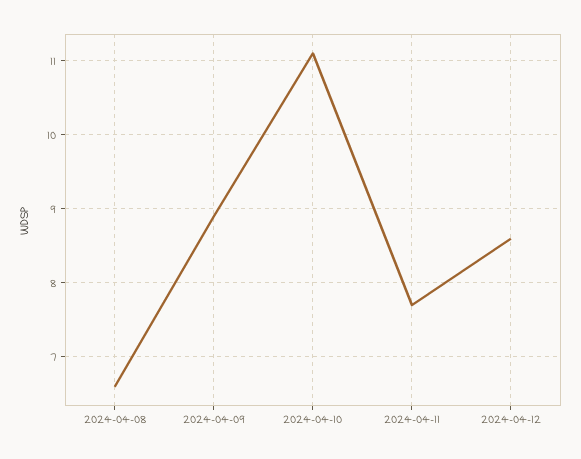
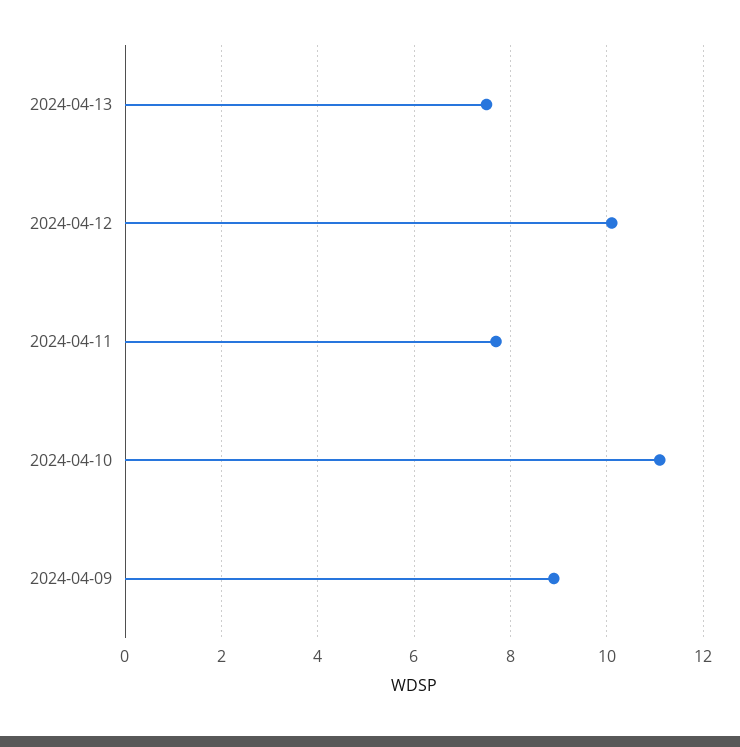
2024-04-08: 6.6 -> none
2024-04-12: 8.6 -> 10
2024-04-13: none -> 7.5

